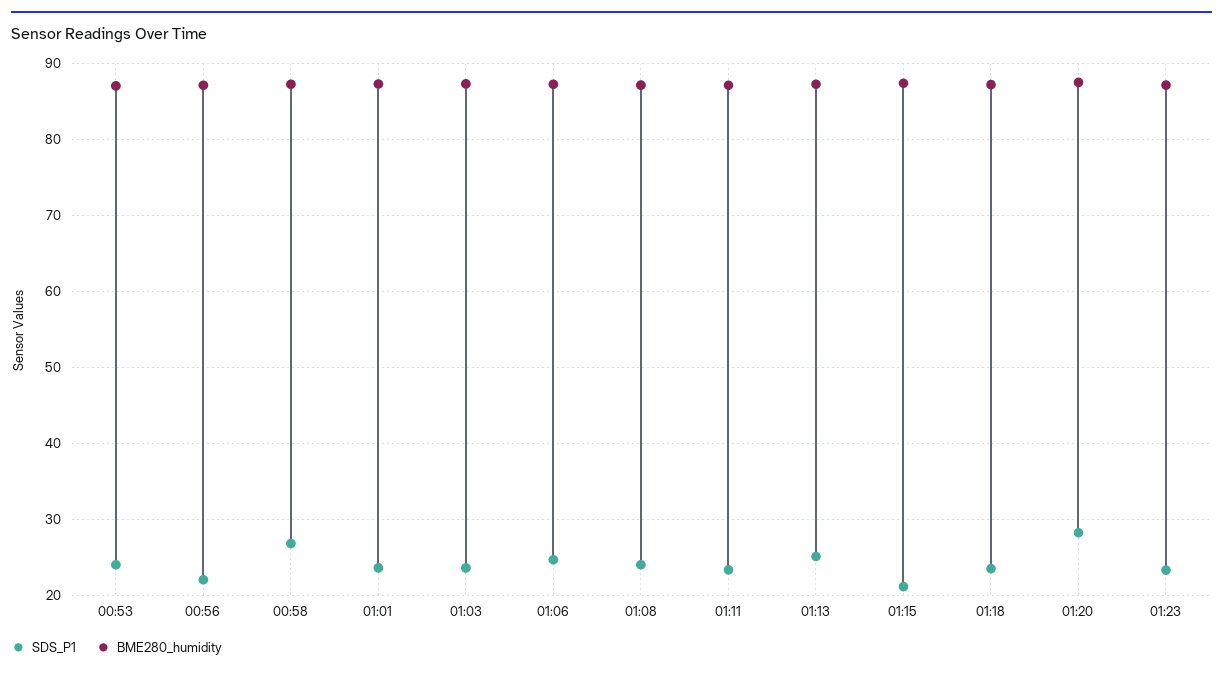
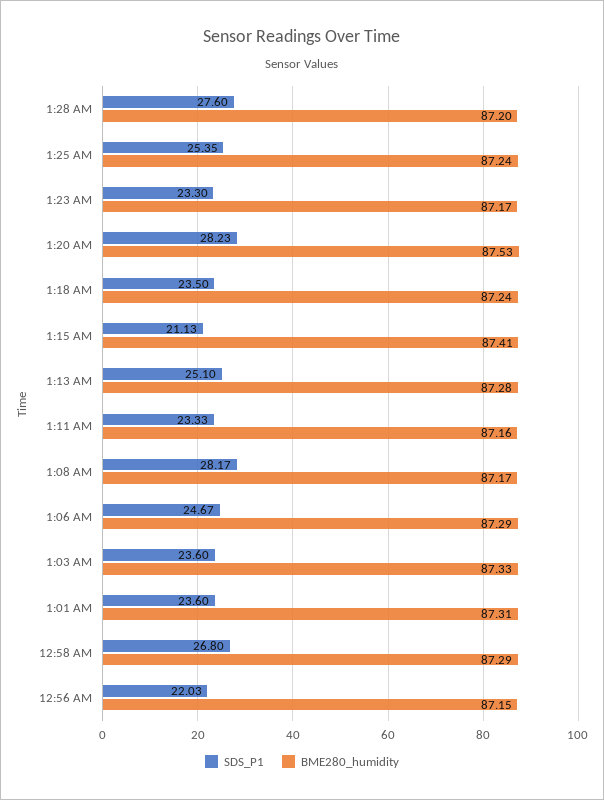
SDS_P1, 00:53: 24 -> none
BME280_humidity, 00:53: 87 -> none
SDS_P1, 01:08: 24 -> 28.17
SDS_P1, 1:28 AM: none -> 27.6
BME280_humidity, 1:28 AM: none -> 87.2
SDS_P1, 1:25 AM: none -> 25.35
BME280_humidity, 1:25 AM: none -> 87.24

